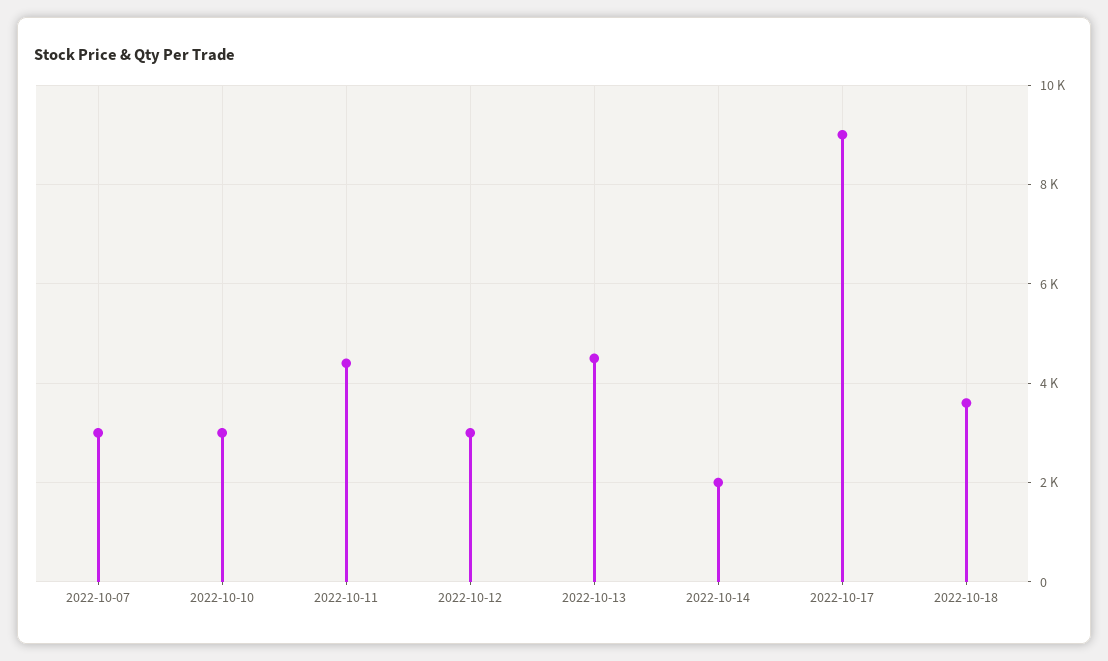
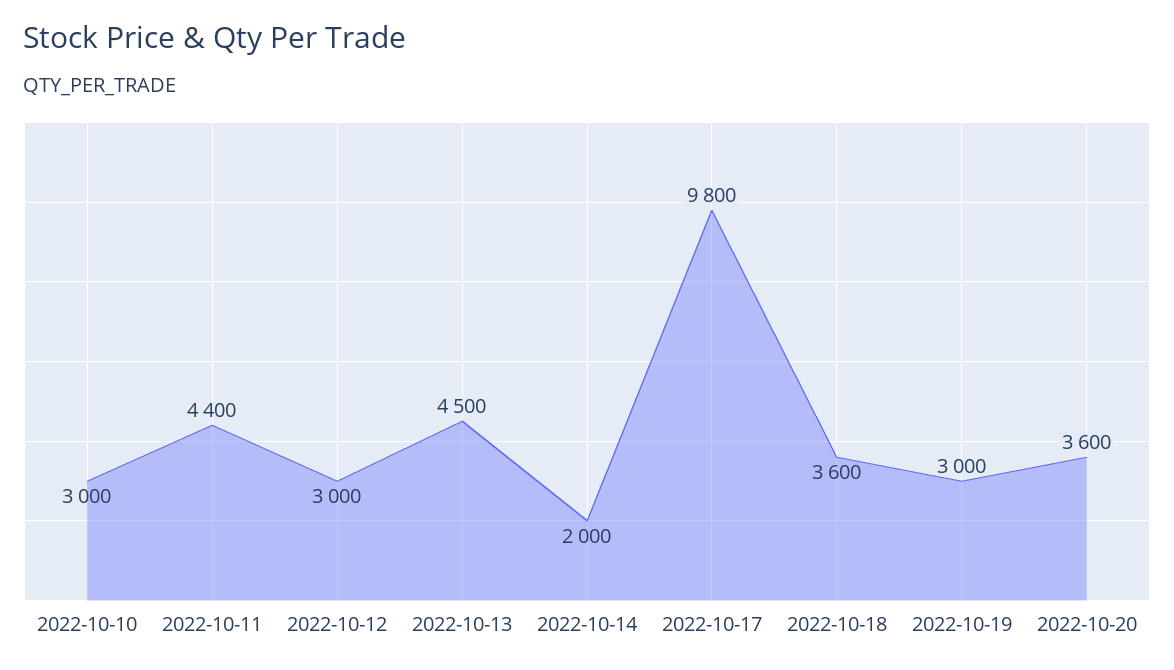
2022-10-07: 3000 -> none
2022-10-17: 9000 -> 9800
2022-10-19: none -> 3000
2022-10-20: none -> 3600

